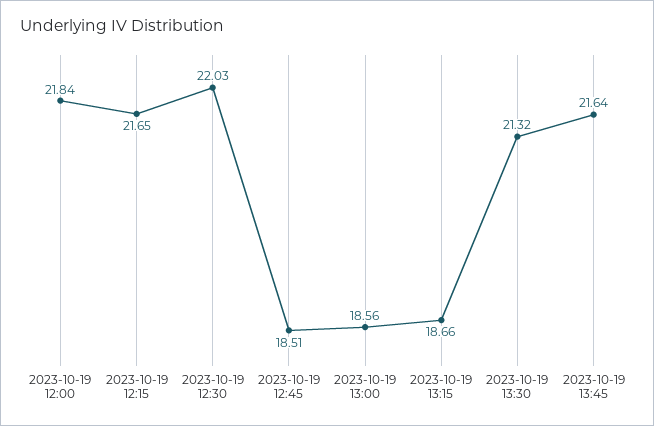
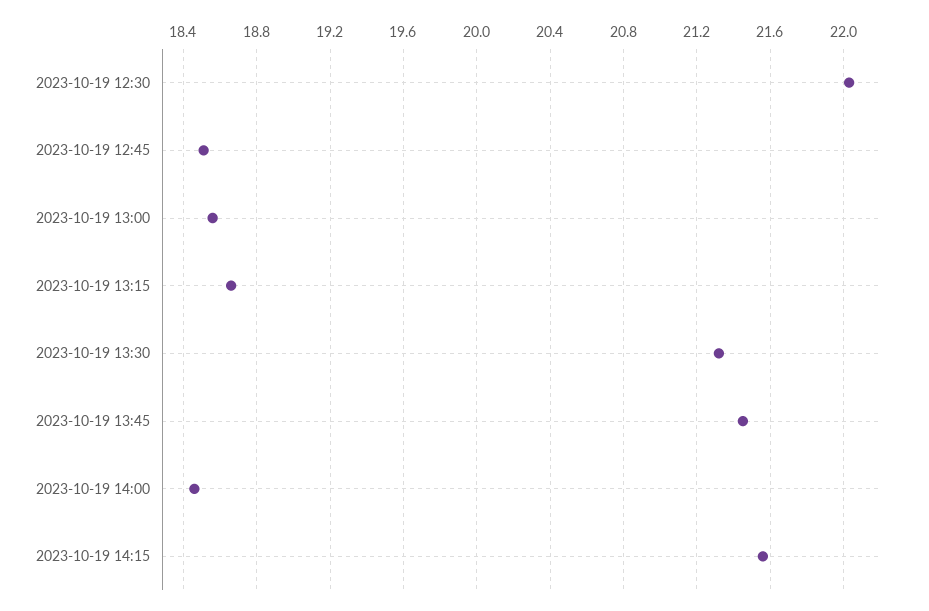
2023-10-19 12:00: 21.84 -> none
2023-10-19 12:15: 21.65 -> none
2023-10-19 13:45: 21.64 -> 21.45
2023-10-19 14:00: none -> 18.45
2023-10-19 14:15: none -> 21.55

